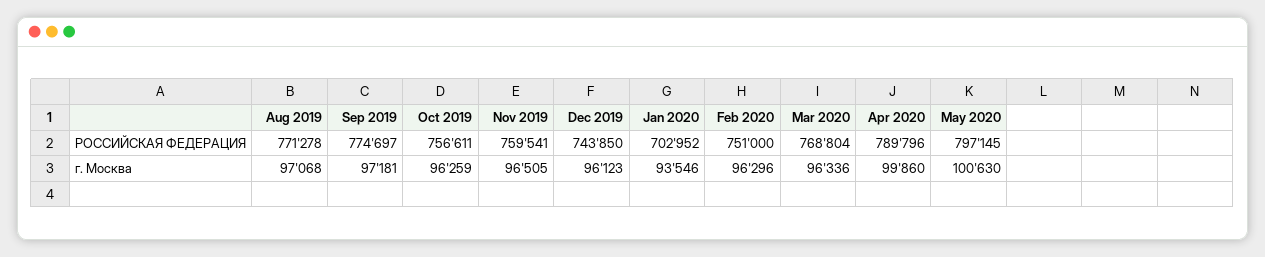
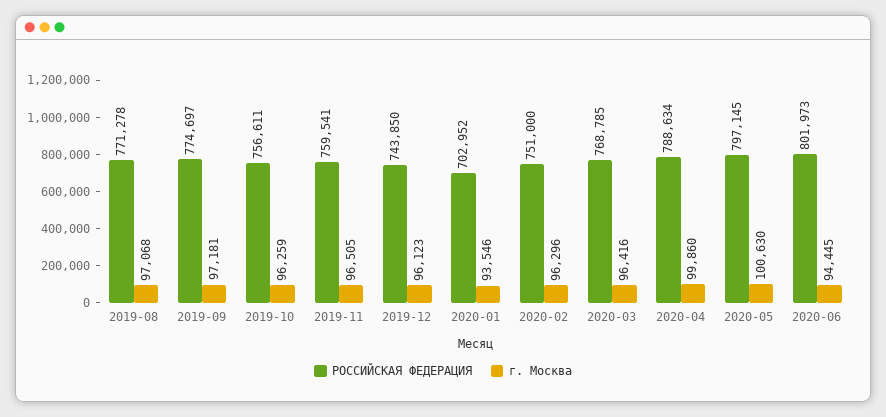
РОССИЙСКАЯ ФЕДЕРАЦИЯ, Mar 2020: 768804 -> 768785
РОССИЙСКАЯ ФЕДЕРАЦИЯ, Apr 2020: 789796 -> 788634
г. Москва, Mar 2020: 96336 -> 96416
РОССИЙСКАЯ ФЕДЕРАЦИЯ, 2020-06: none -> 801973
г. Москва, 2020-06: none -> 94445

